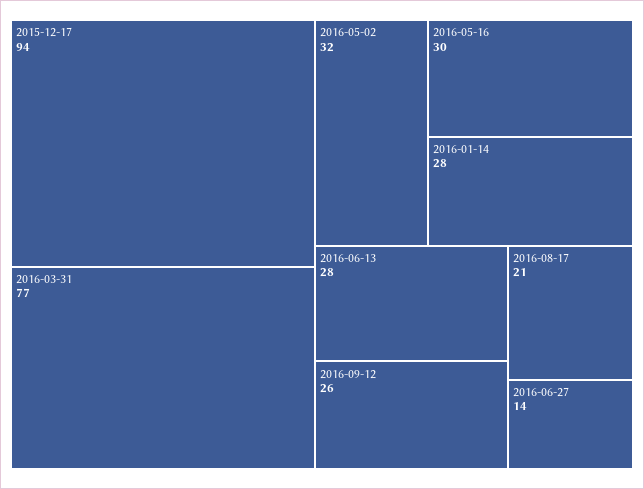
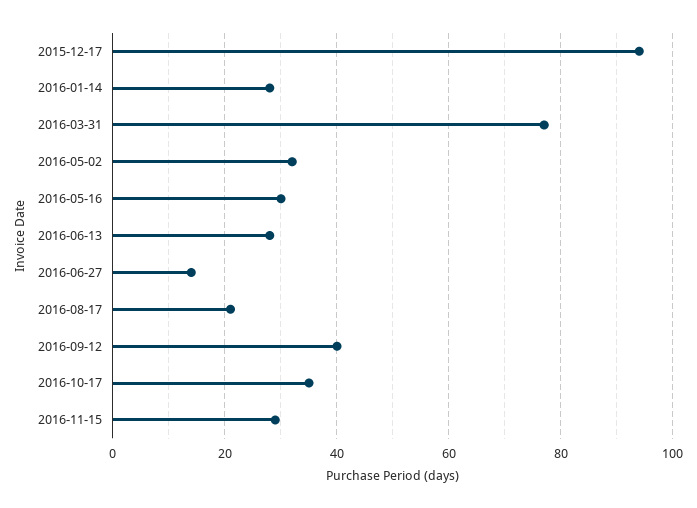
2016-09-12: 26 -> 40
2016-10-17: none -> 35
2016-11-15: none -> 30

